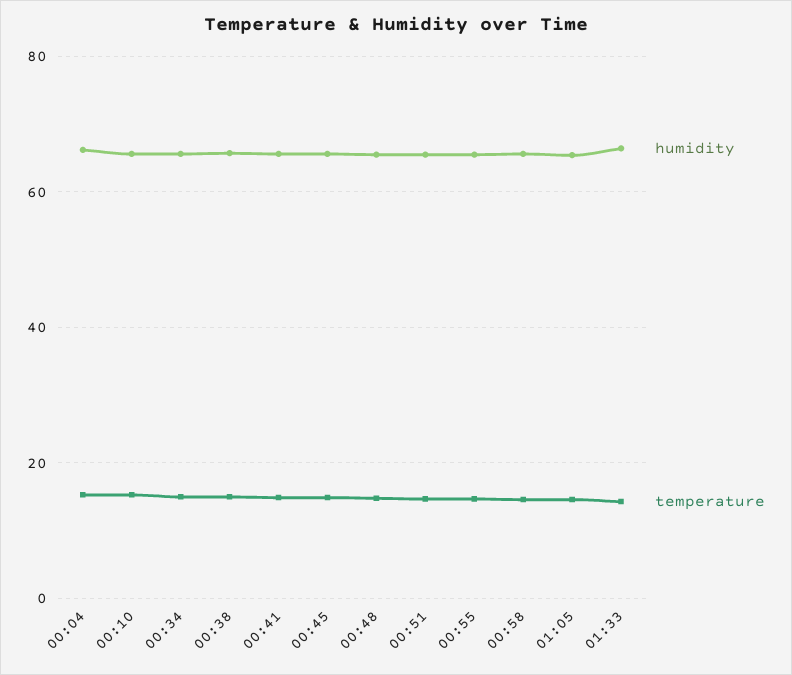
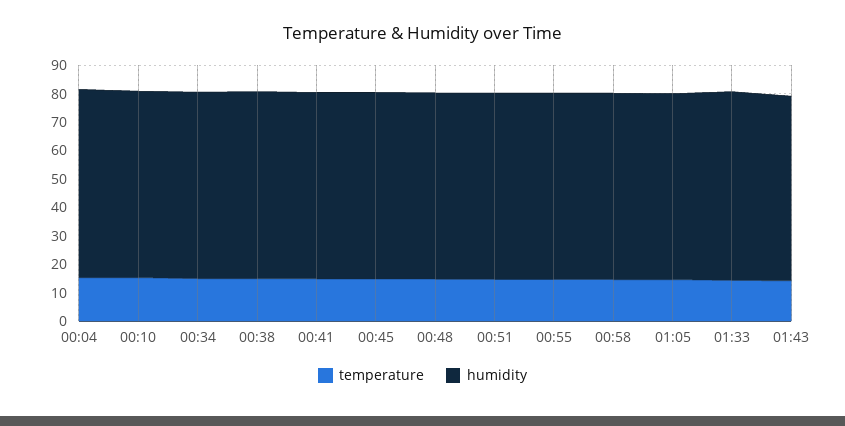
temperature, 01:43: none -> 15
humidity, 01:43: none -> 65

